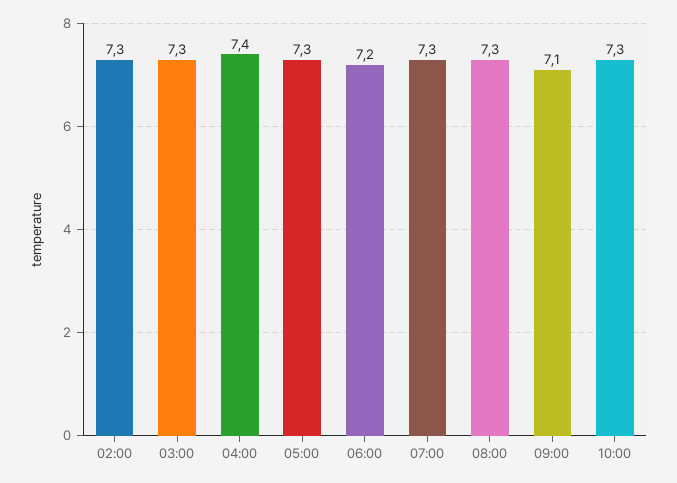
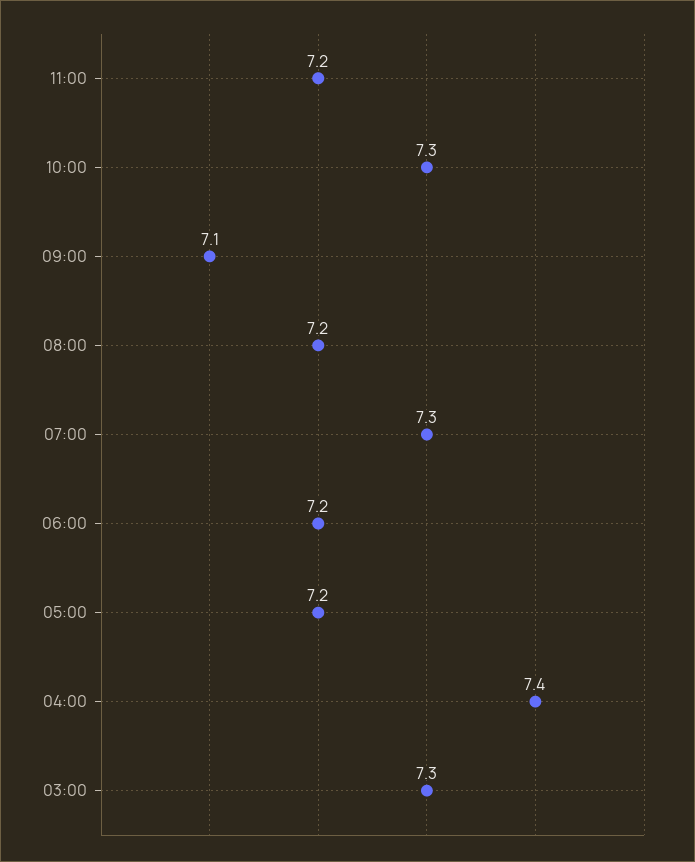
02:00: 7.3 -> none
05:00: 7.3 -> 7.2
08:00: 7.3 -> 7.2
11:00: none -> 7.2

